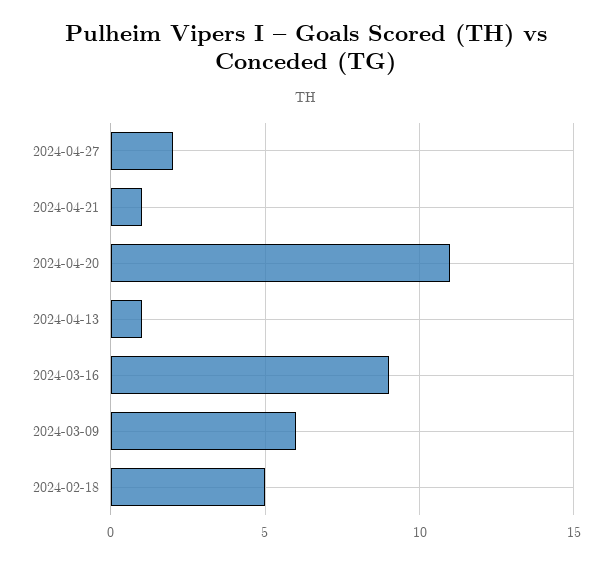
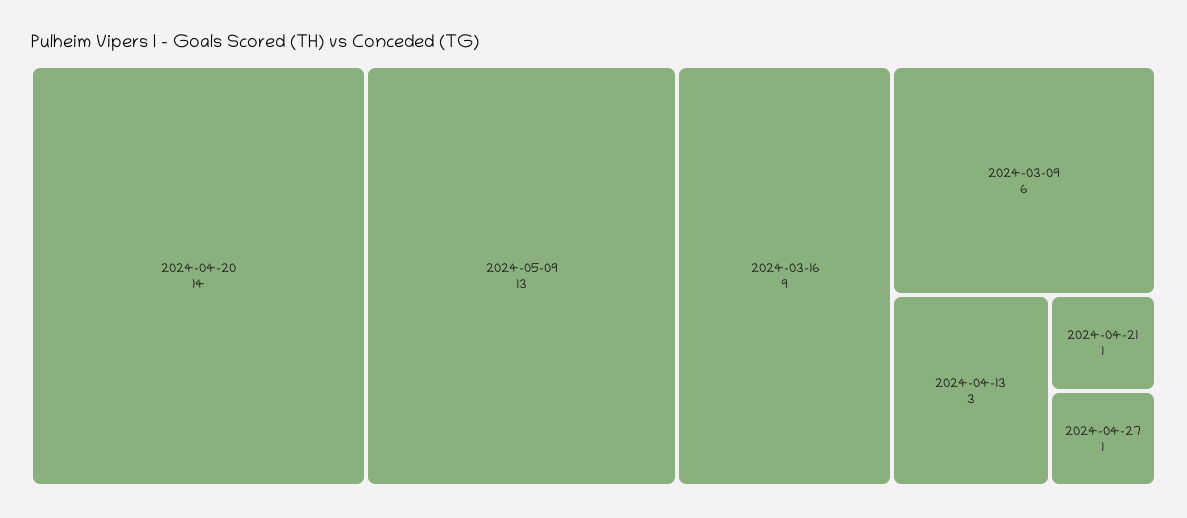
2024-04-27: 2 -> 1
2024-04-20: 11 -> 14
2024-04-13: 1 -> 3
2024-02-18: 5 -> none
2024-05-09: none -> 13

